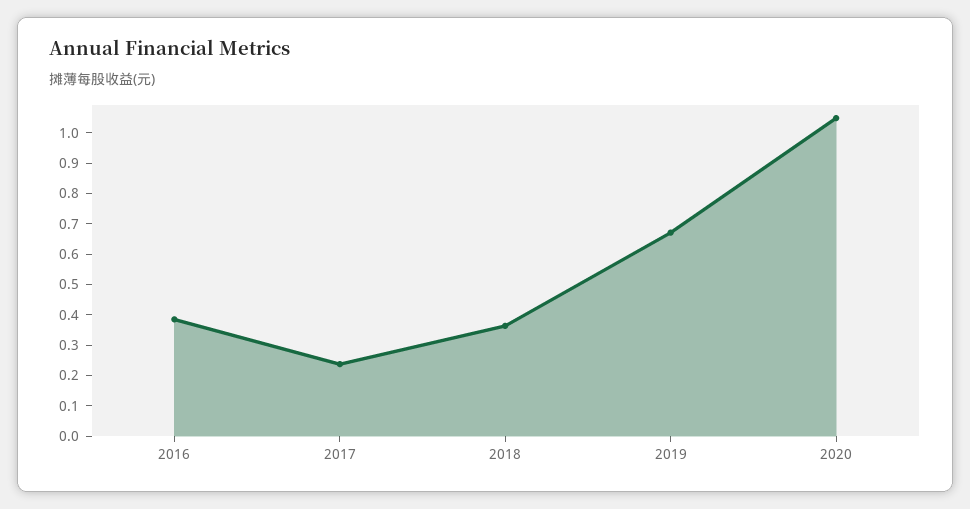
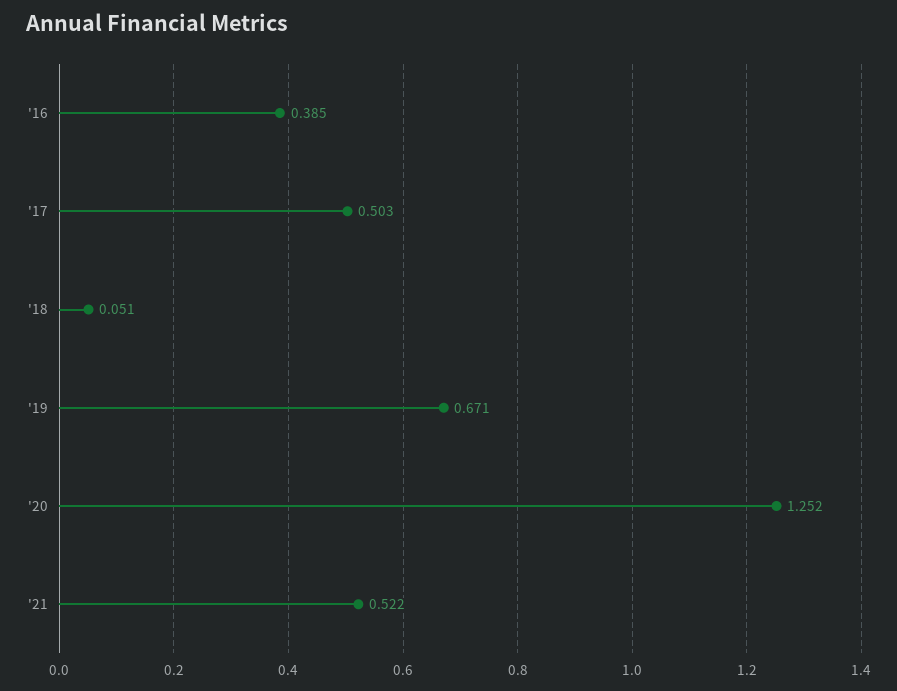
2017: 0.25 -> 0.503
2018: 0.35 -> 0.051
2020: 1.05 -> 1.252
'21: none -> 0.522

